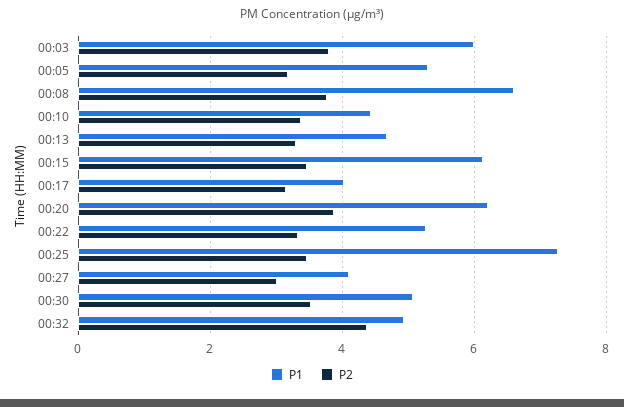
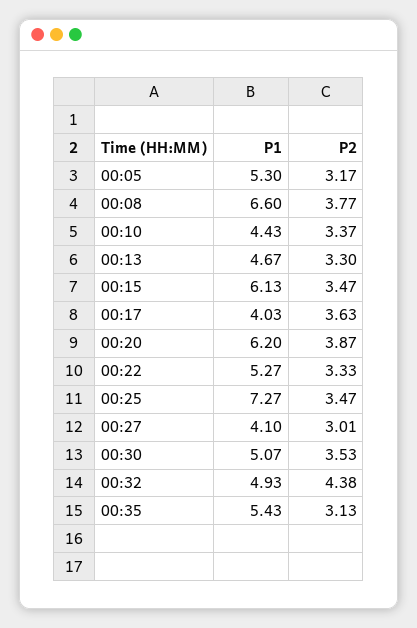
P1, 00:03: 6 -> none
P2, 00:03: 3.8 -> none
P2, 00:17: 3.2 -> 3.63
P1, 00:35: none -> 5.43
P2, 00:35: none -> 3.13

